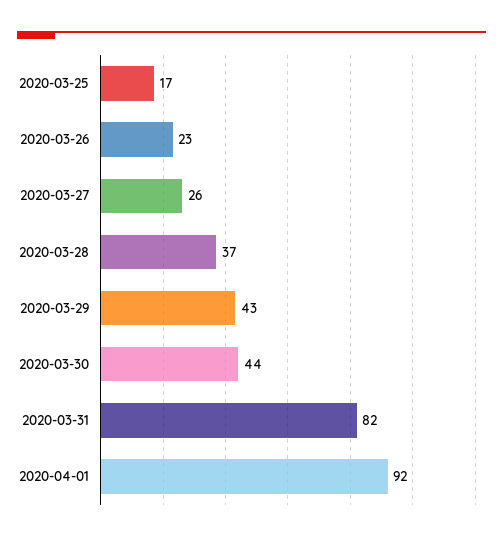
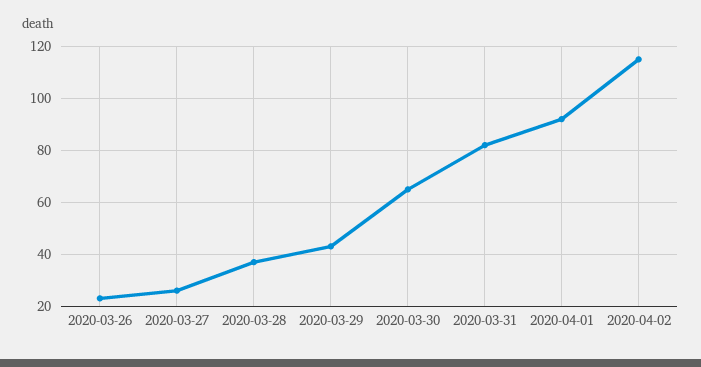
2020-03-25: 17 -> none
2020-03-30: 44 -> 65
2020-04-02: none -> 115

